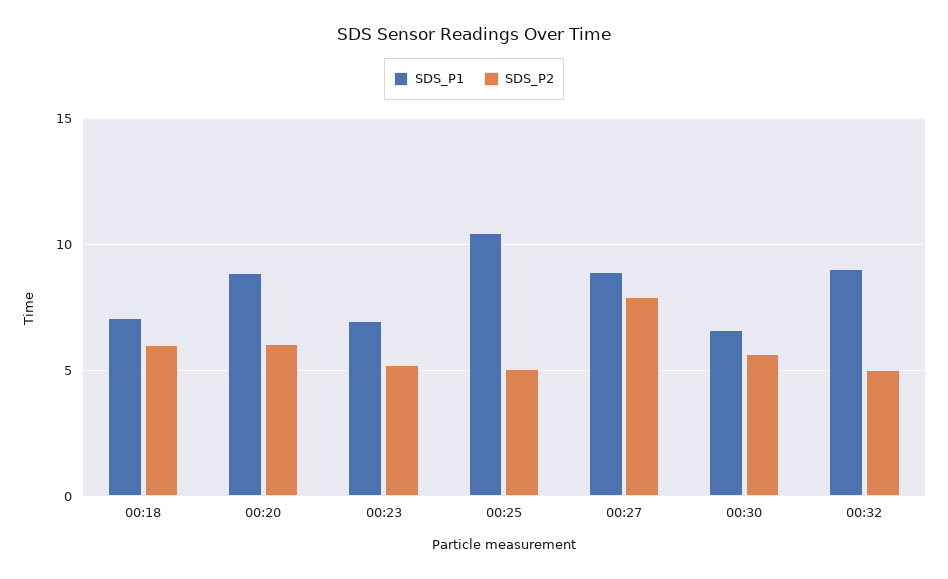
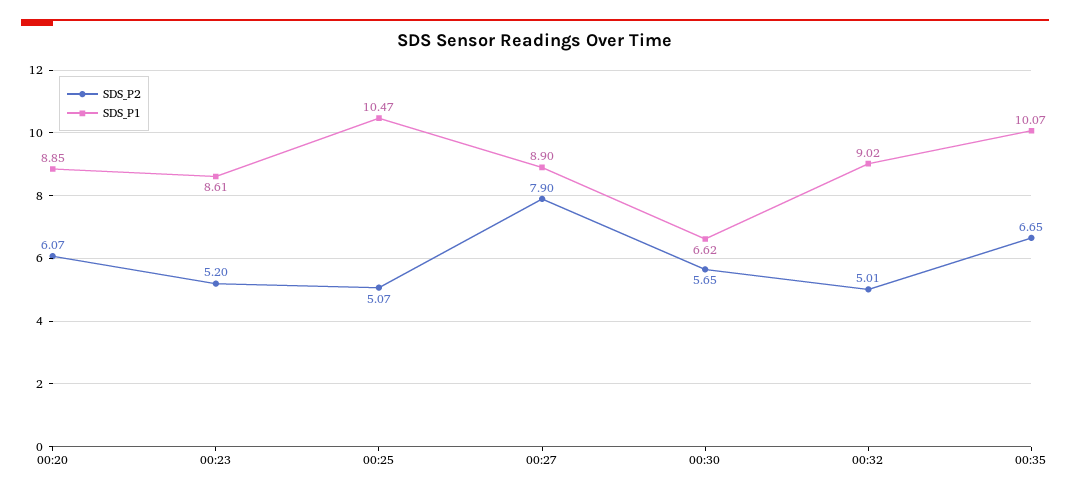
SDS_P1, 00:18: 7 -> none
SDS_P2, 00:18: 6 -> none
SDS_P1, 00:23: 7 -> 8.61
SDS_P2, 00:35: none -> 6.65
SDS_P1, 00:35: none -> 10.07

